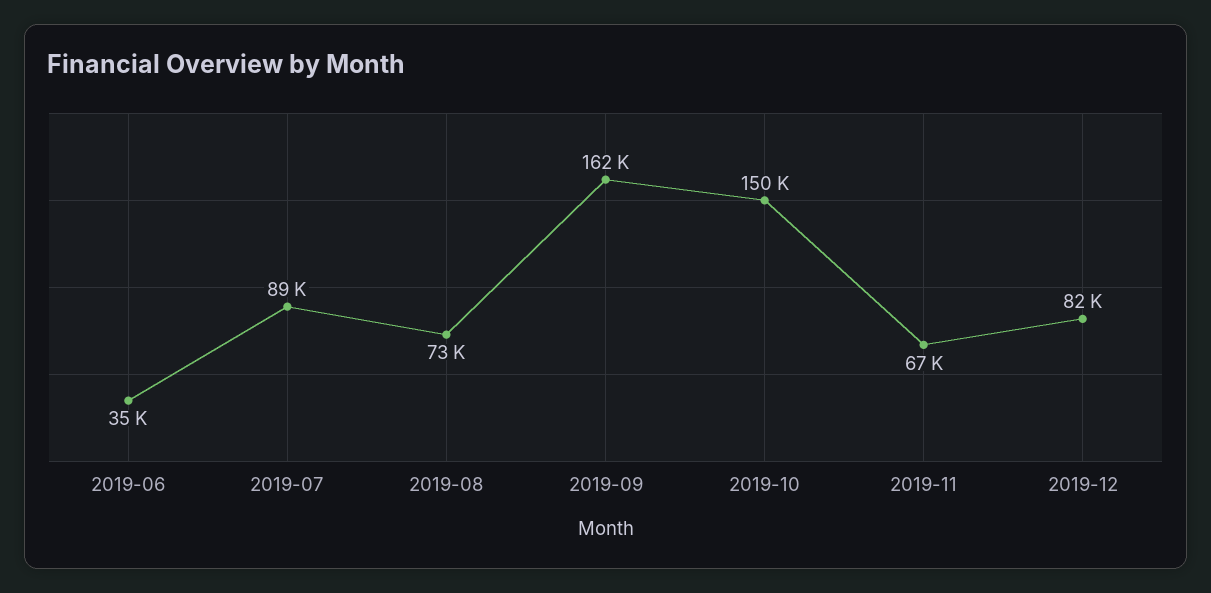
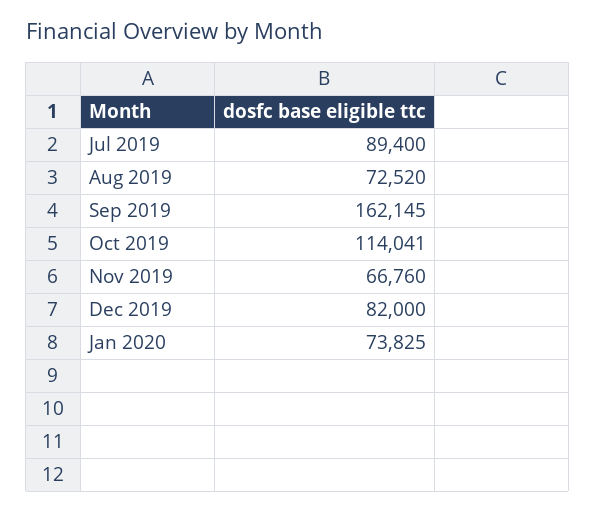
2019-06: 35000 -> none
2019-10: 150000 -> 114041
Jan 2020: none -> 73825

